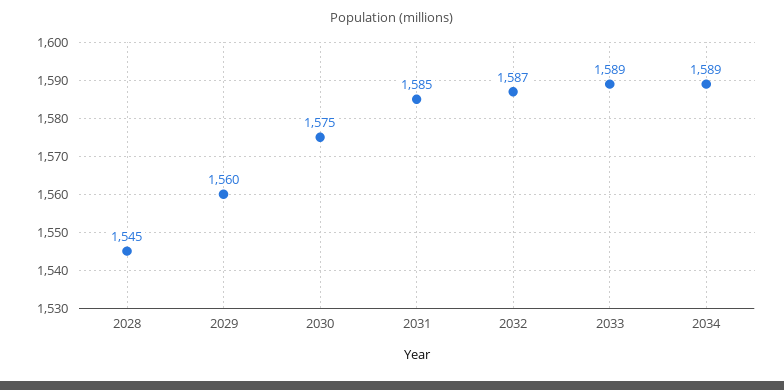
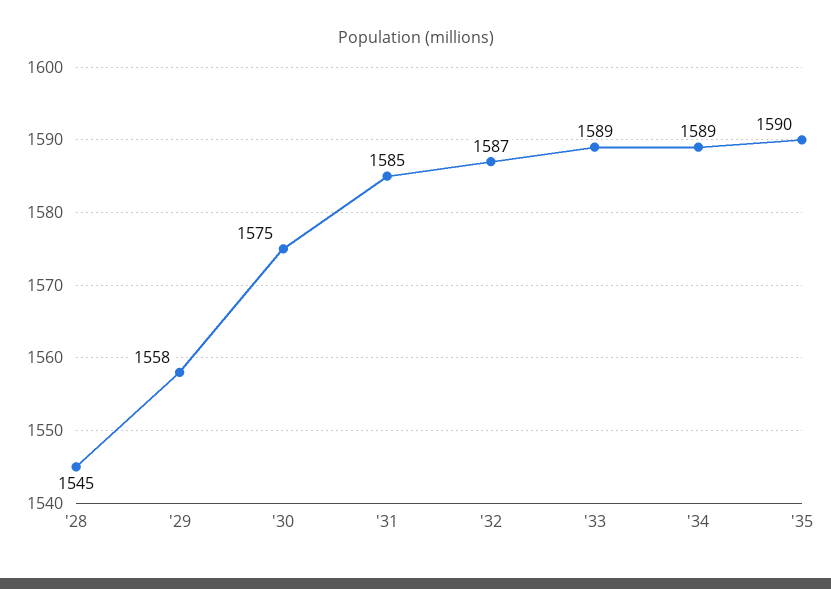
2029: 1560 -> 1558
'35: none -> 1590

